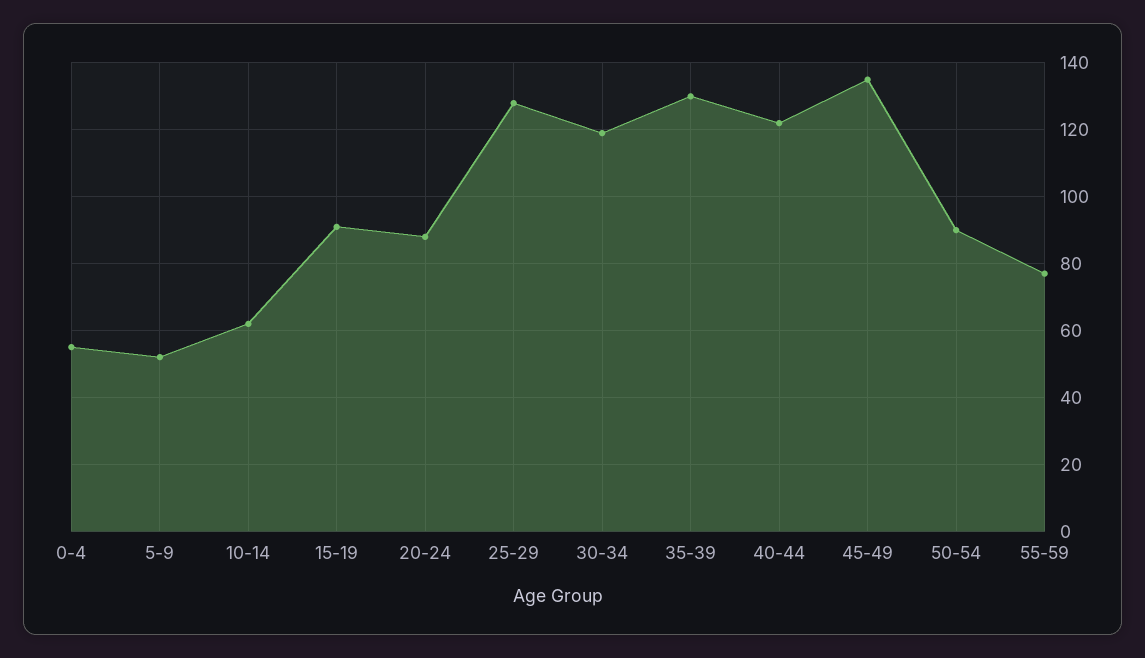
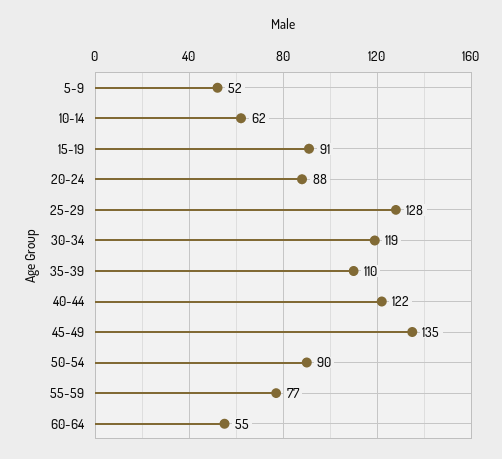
0-4: 55 -> none
35-39: 130 -> 110
60-64: none -> 55

